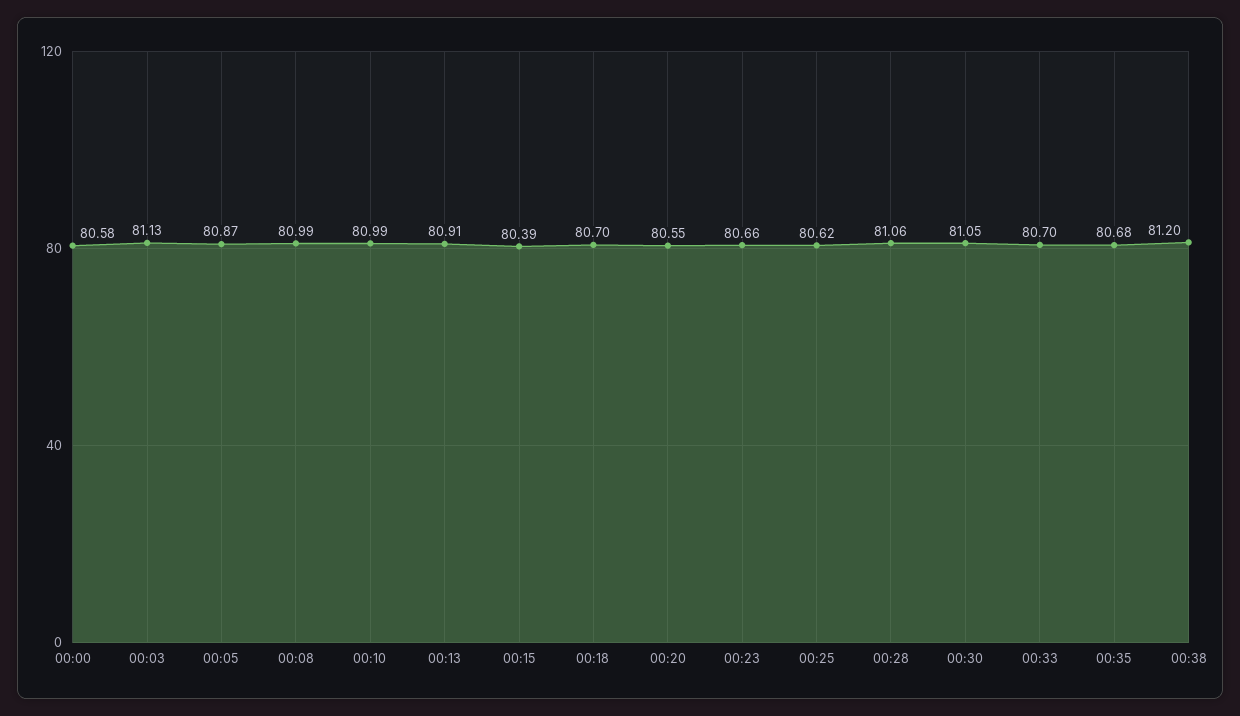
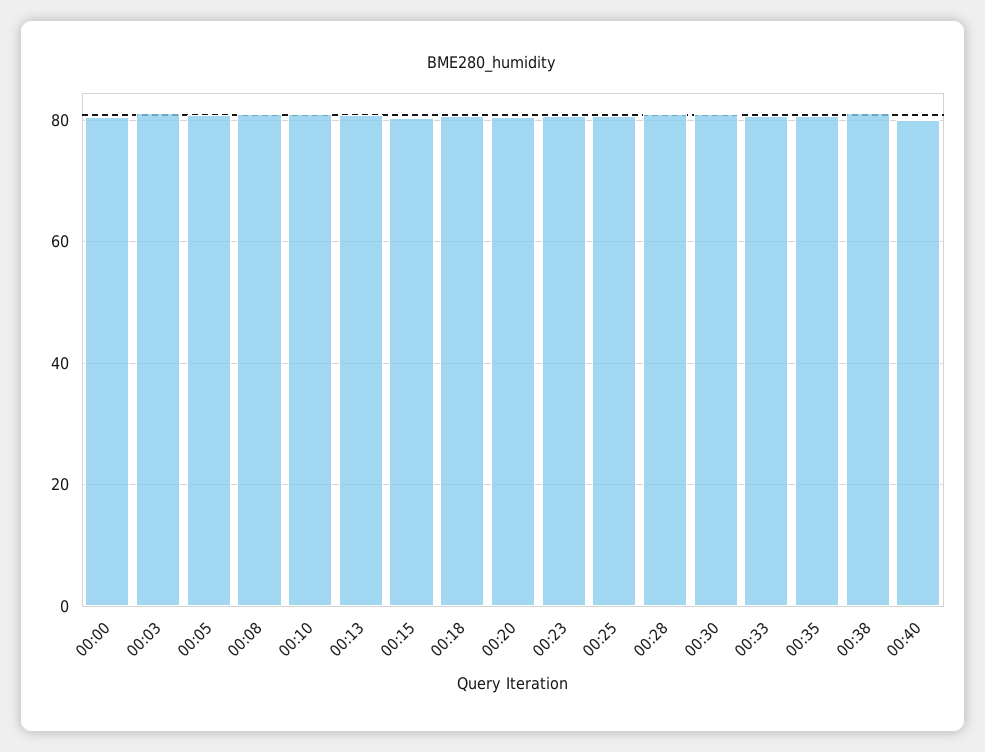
00:40: none -> 80

